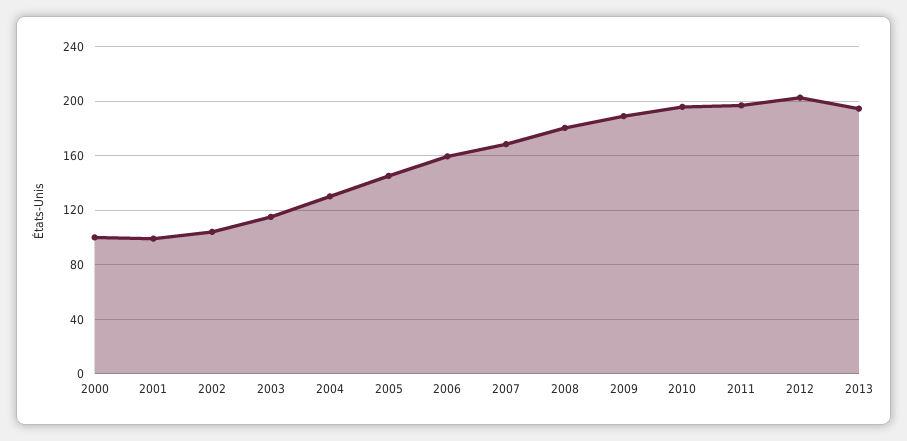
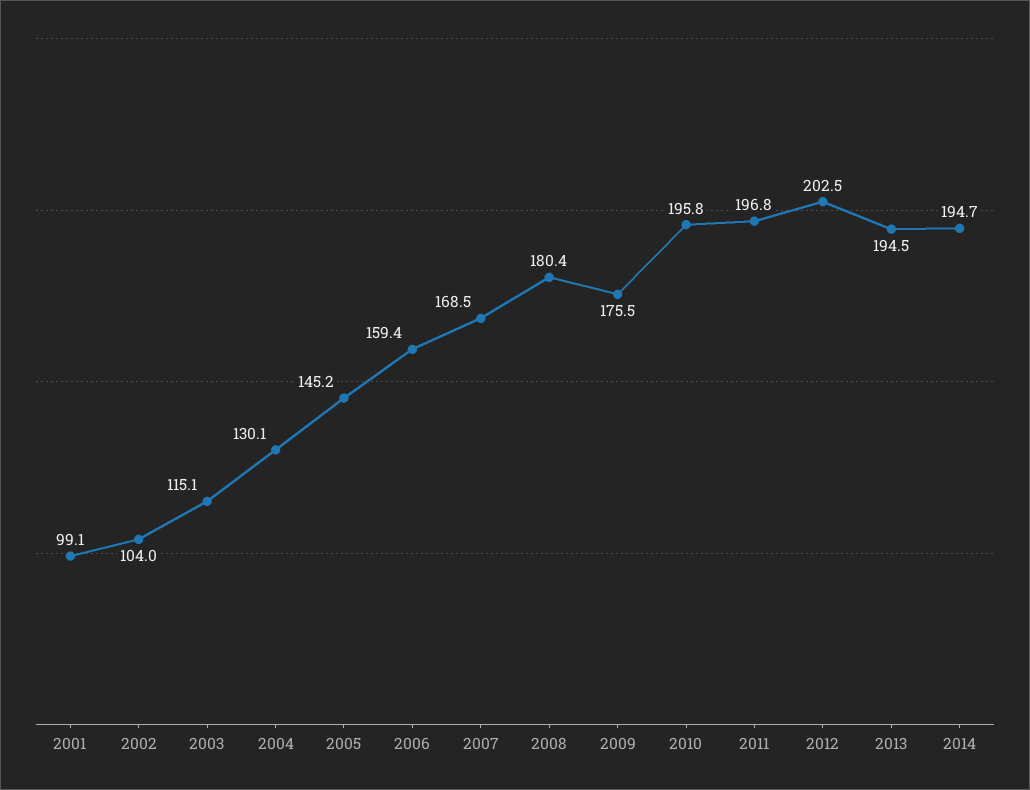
2000: 100 -> none
2009: 190 -> 175.5
2014: none -> 194.7

